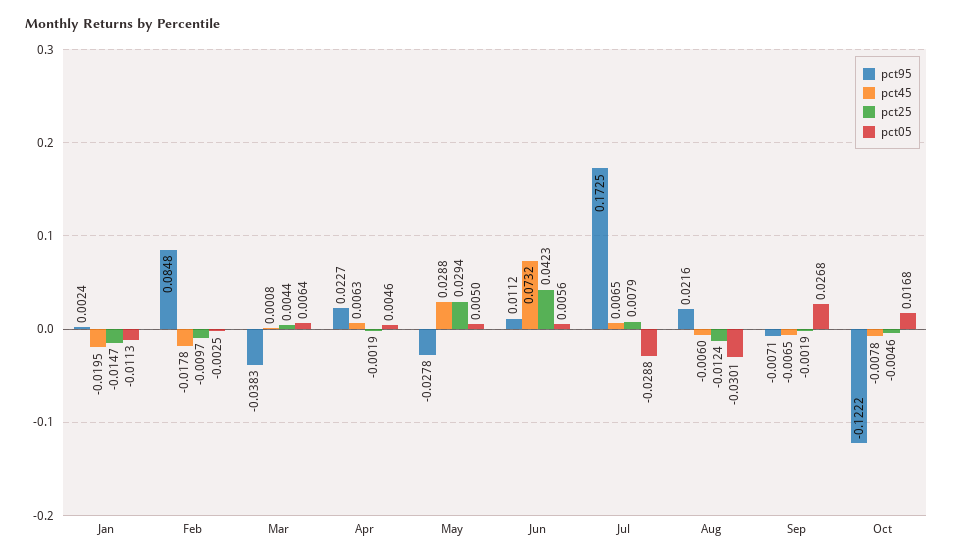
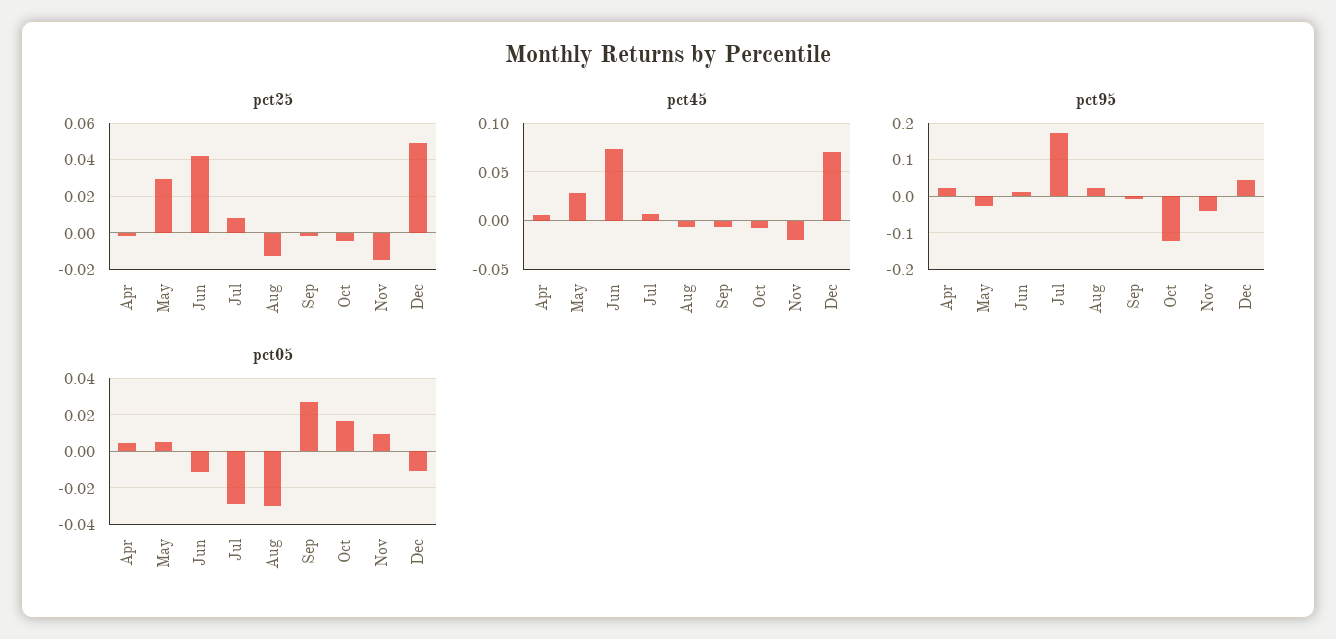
pct95, Jan: 0.0024 -> none
pct45, Jan: -0.0195 -> none
pct25, Jan: -0.0147 -> none
pct05, Jan: -0.0113 -> none
pct95, Feb: 0.0848 -> none
pct45, Feb: -0.0178 -> none
pct25, Feb: -0.0097 -> none
pct05, Feb: -0.0025 -> none
pct95, Mar: -0.0383 -> none
pct45, Mar: 0.0008 -> none
pct25, Mar: 0.0044 -> none
pct05, Mar: 0.0064 -> none
pct05, Jun: 0.0056 -> -0.01
pct25, Nov: none -> -0.015
pct25, Dec: none -> 0.05
pct45, Nov: none -> -0.02
pct45, Dec: none -> 0.07
pct95, Nov: none -> -0.04
pct95, Dec: none -> 0.04
pct05, Nov: none -> 0.01
pct05, Dec: none -> -0.01

